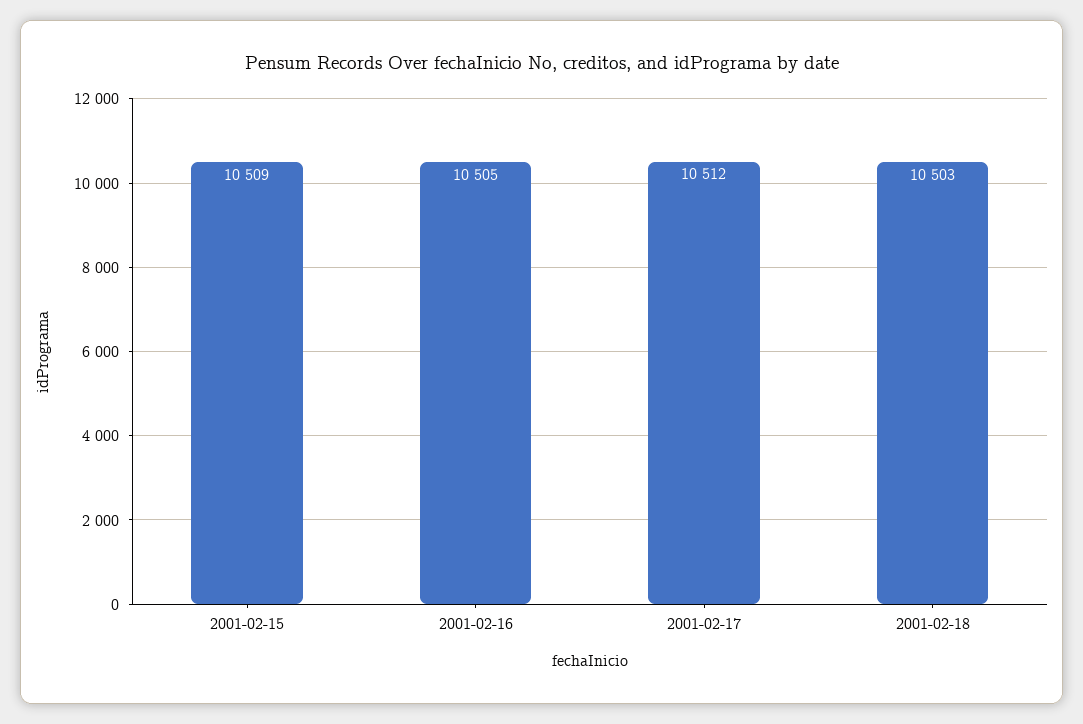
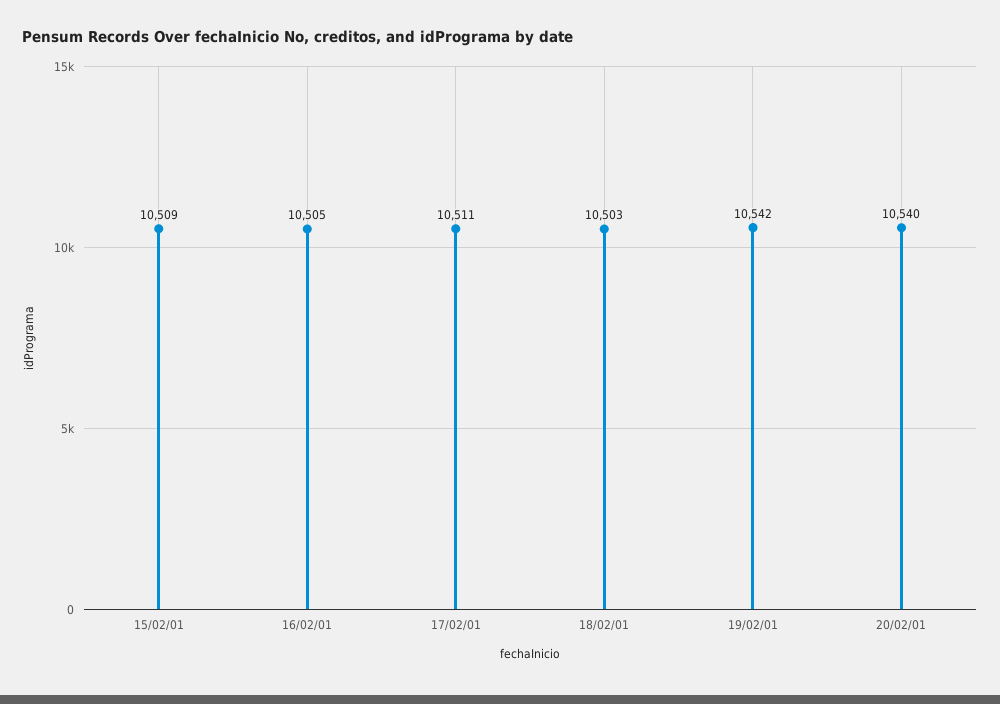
2001-02-17: 10512 -> 10511
19/02/01: none -> 10542
20/02/01: none -> 10540

